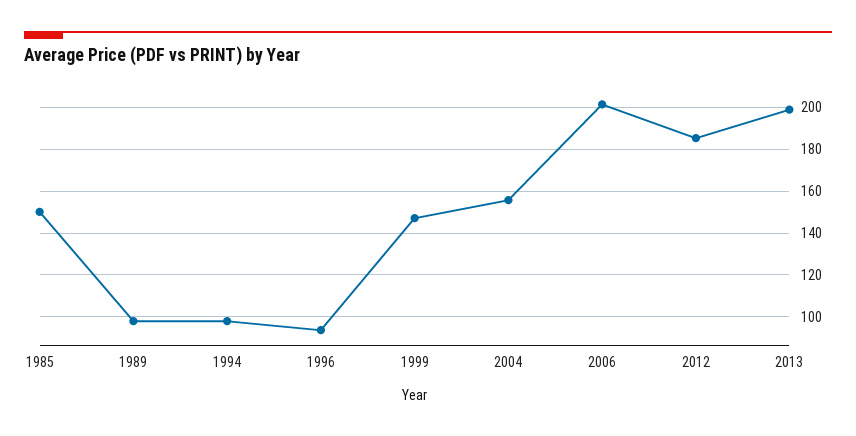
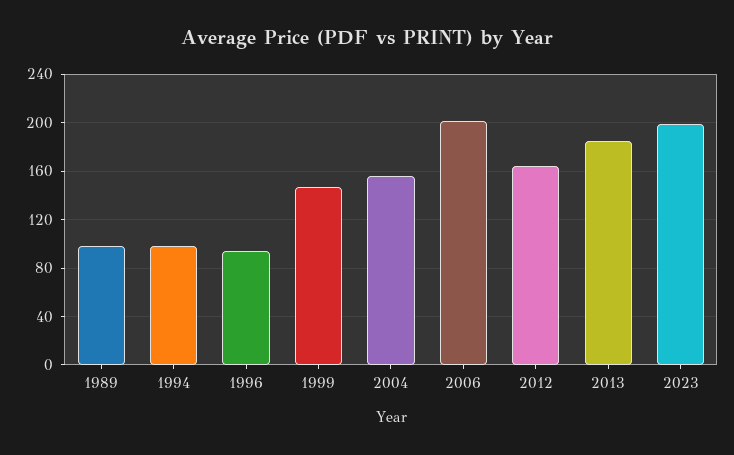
1985: 150 -> none
2012: 185 -> 165
2013: 200 -> 185
2023: none -> 200

